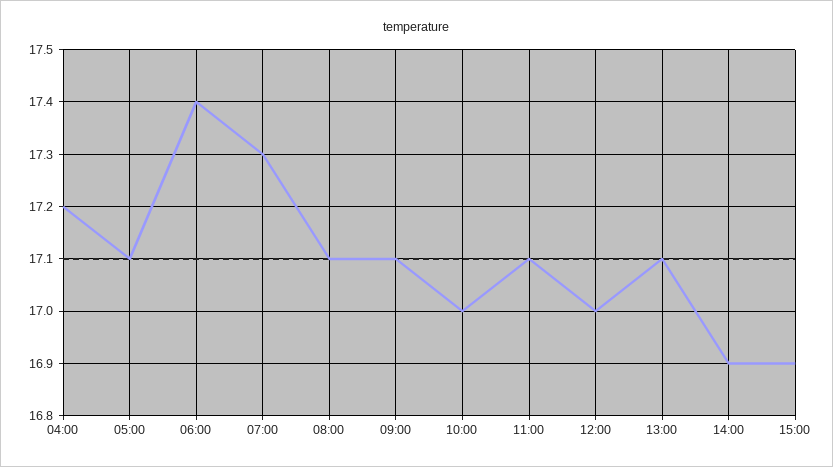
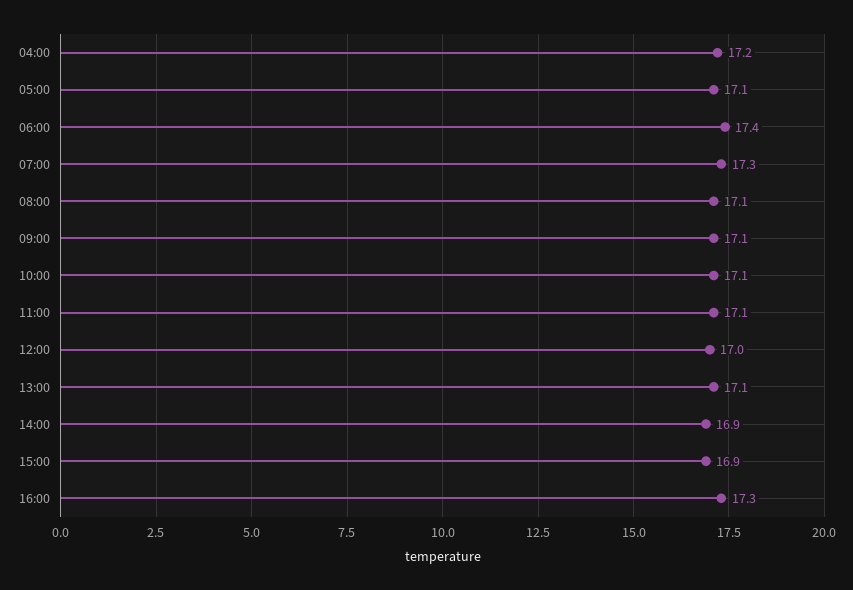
10:00: 17 -> 17.1
16:00: none -> 17.3

